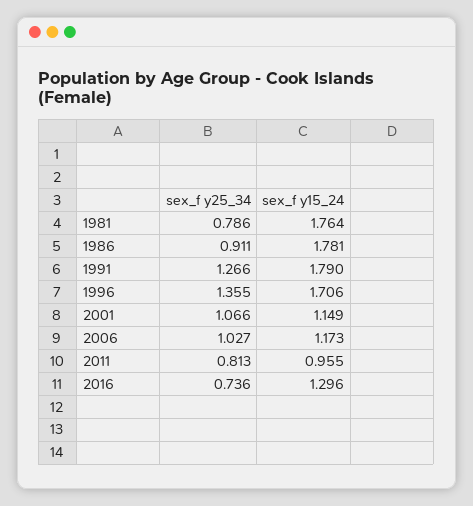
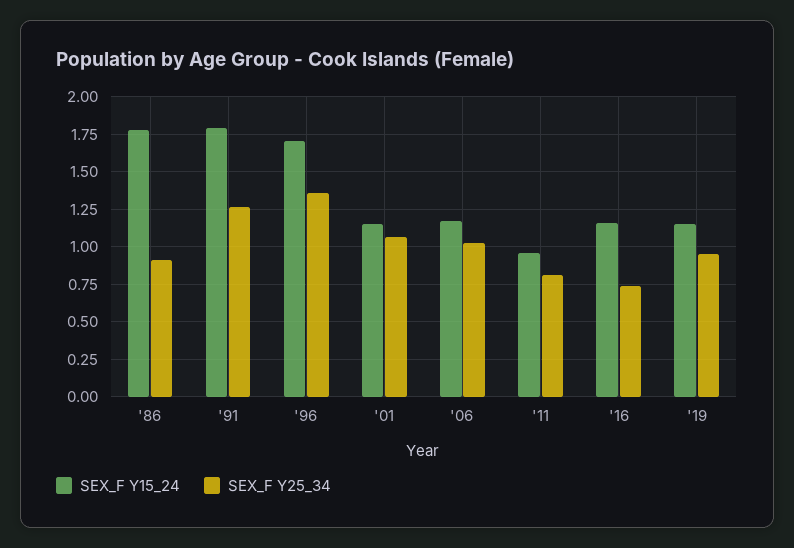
sex_f y25_34, 1981: 0.786 -> none
sex_f y15_24, 1981: 1.764 -> none
sex_f y15_24, 2016: 1.296 -> 1.15
sex_f y15_24, '19: none -> 1.15
sex_f y25_34, '19: none -> 0.95

